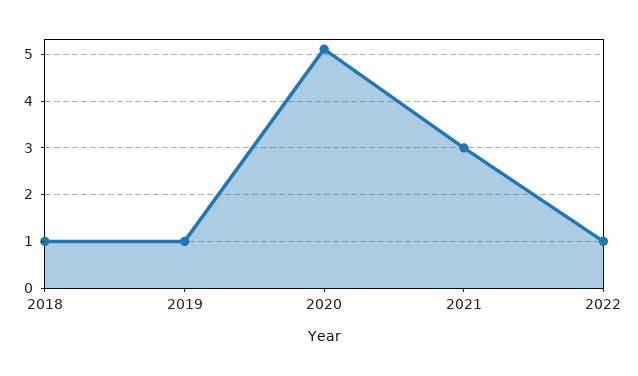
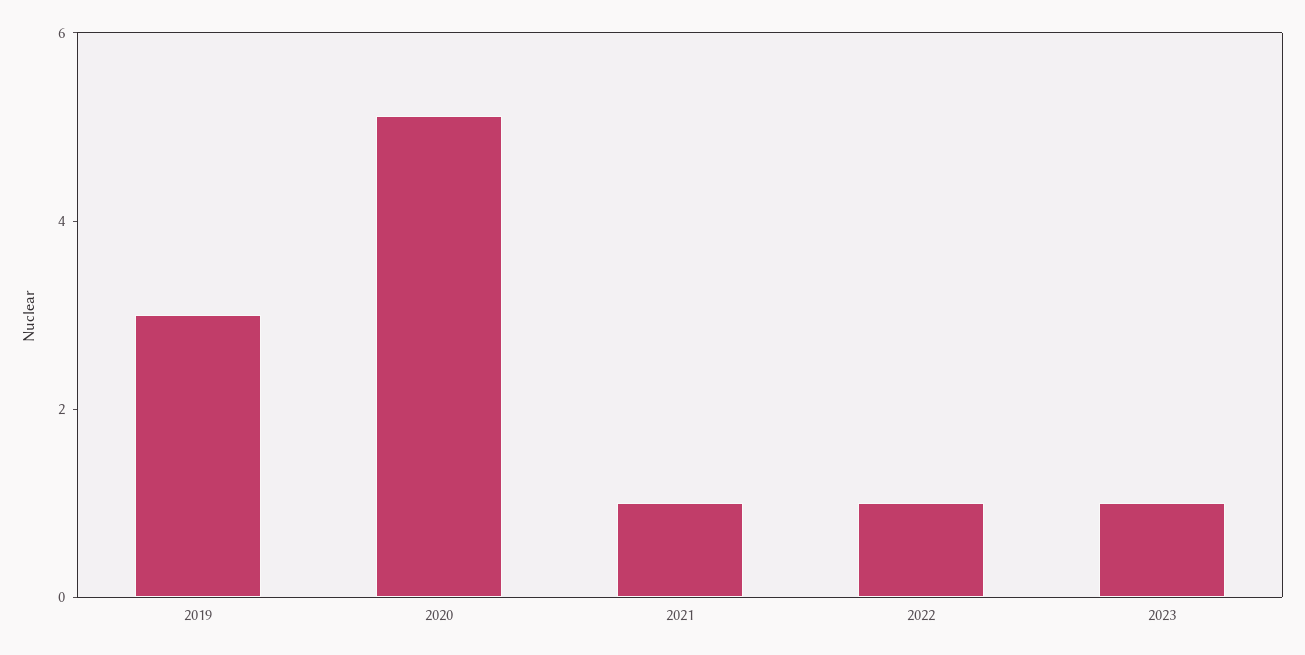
2018: 1 -> none
2019: 1 -> 3
2021: 3 -> 1
2023: none -> 1

